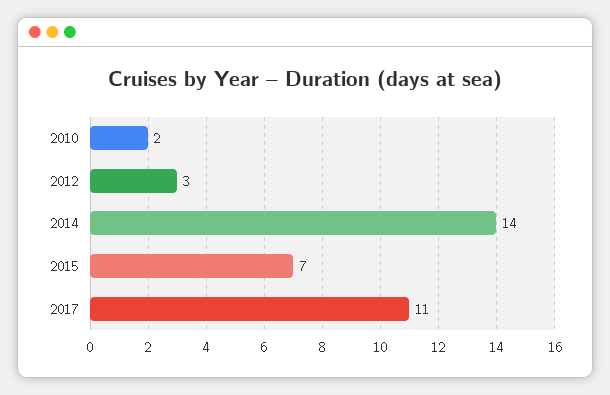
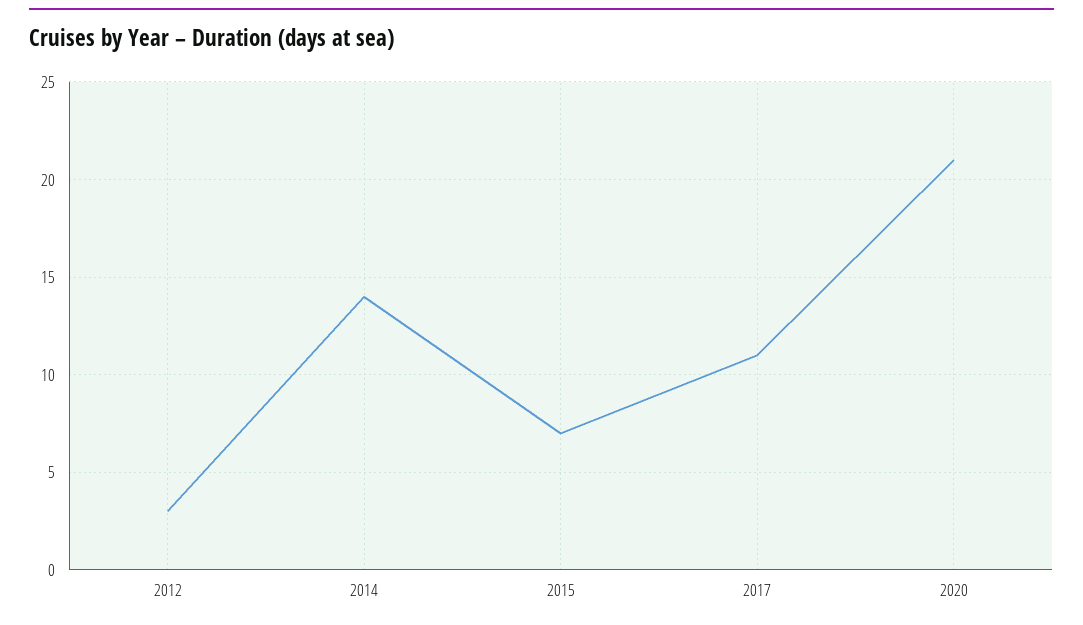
2010: 2 -> none
2020: none -> 21

